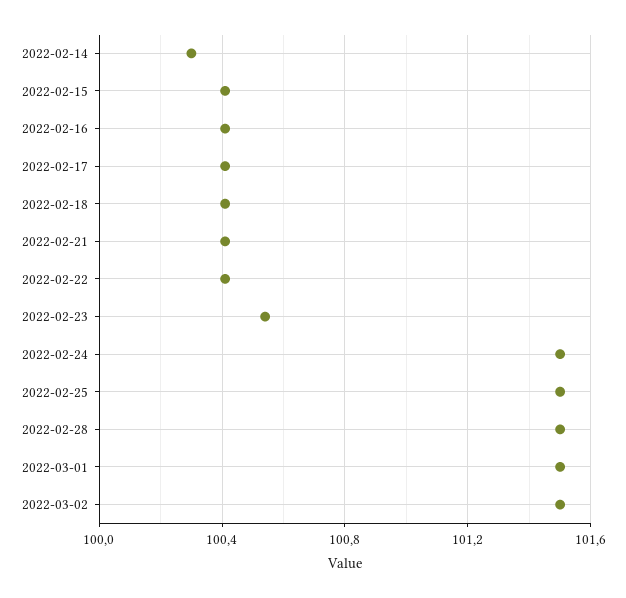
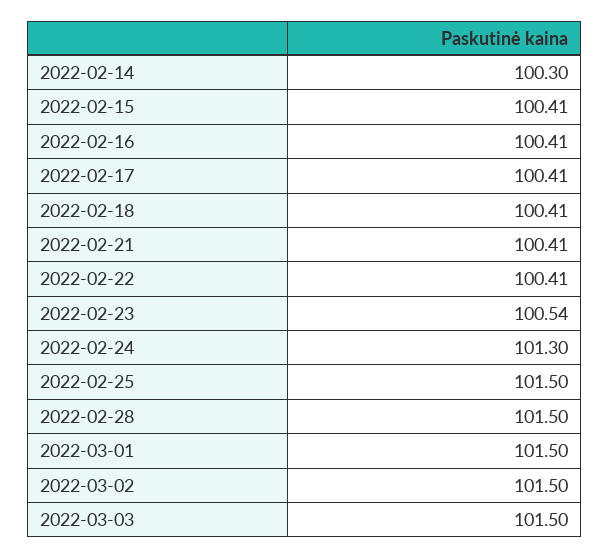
2022-02-24: 101.5 -> 101.3
2022-03-03: none -> 101.5

